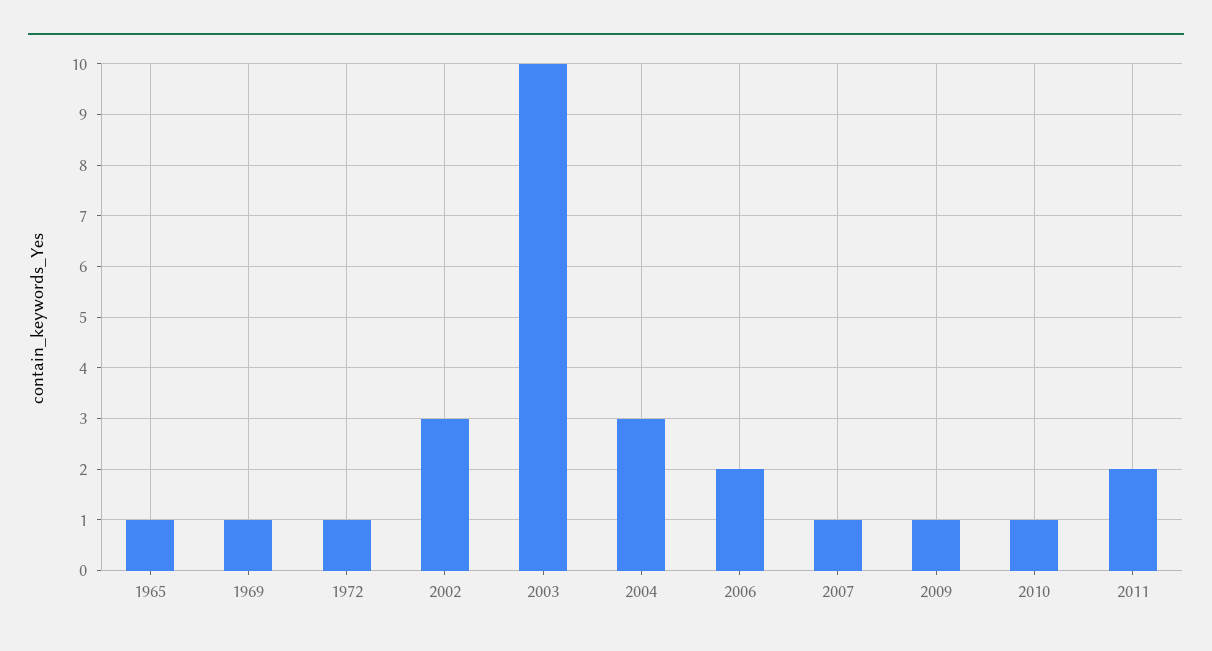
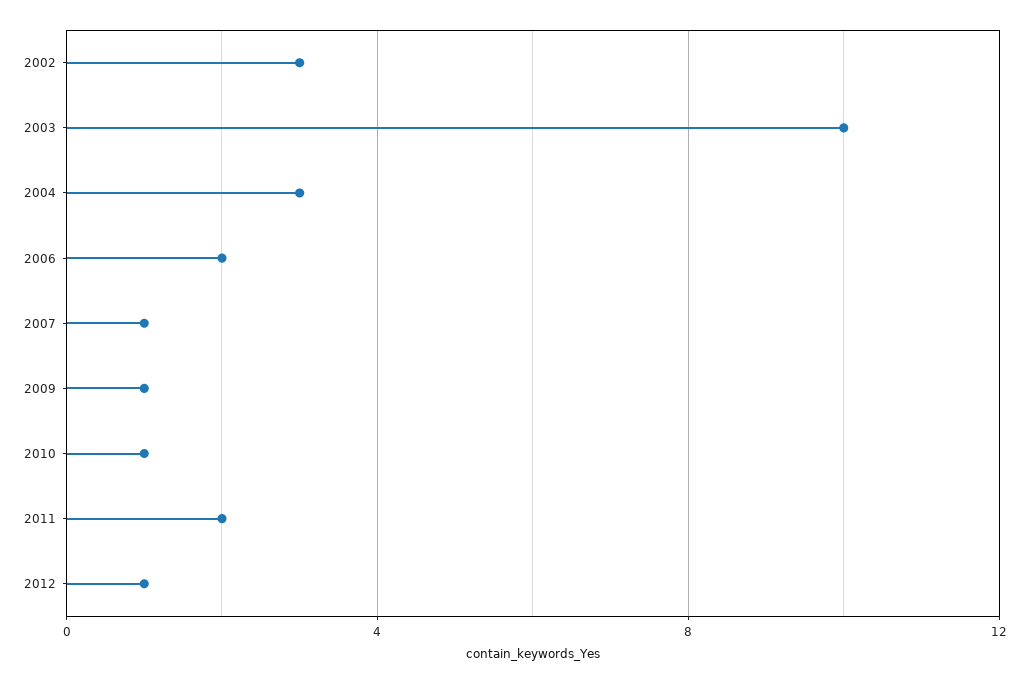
1965: 1 -> none
1969: 1 -> none
1972: 1 -> none
2012: none -> 1

